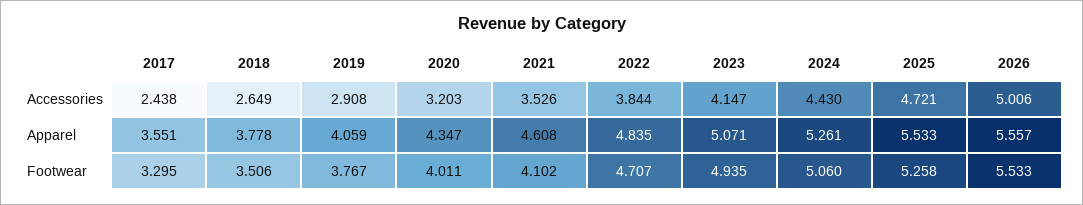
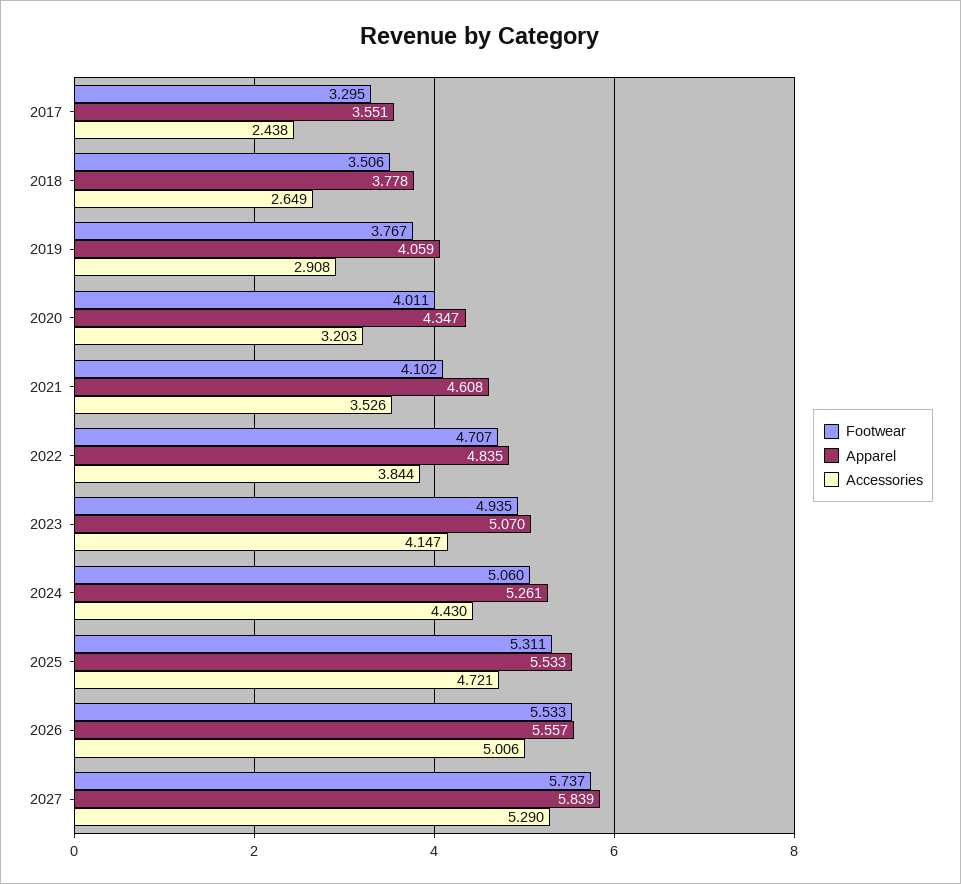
Apparel, 2023: 5.071 -> 5.07
Footwear, 2025: 5.258 -> 5.311
Footwear, 2027: none -> 5.737
Apparel, 2027: none -> 5.839
Accessories, 2027: none -> 5.29

